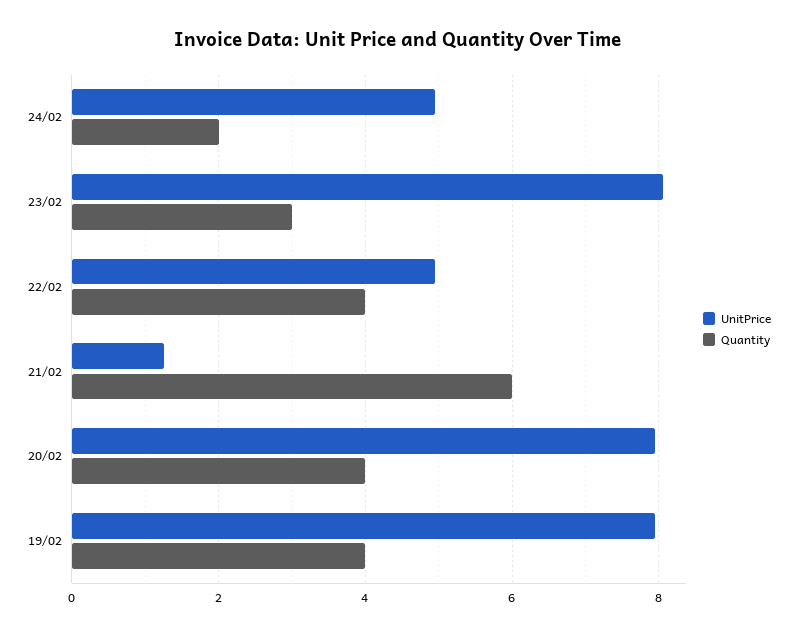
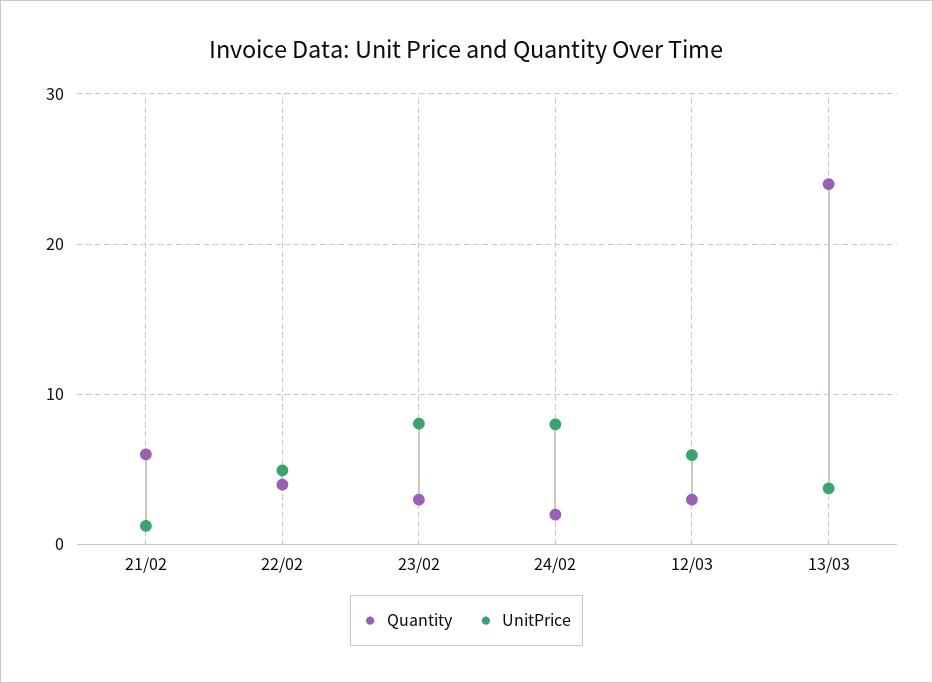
UnitPrice, 24/02: 5 -> 8
UnitPrice, 20/02: 8 -> none
Quantity, 20/02: 4 -> none
UnitPrice, 19/02: 8 -> none
Quantity, 19/02: 4 -> none
Quantity, 12/03: none -> 3
UnitPrice, 12/03: none -> 6
Quantity, 13/03: none -> 24
UnitPrice, 13/03: none -> 4

